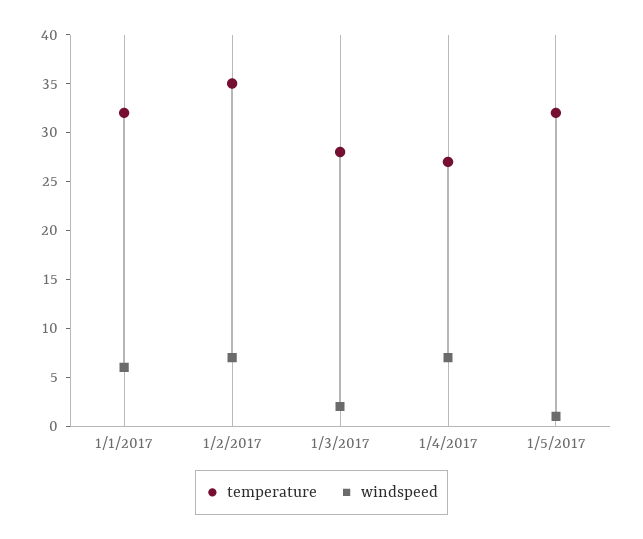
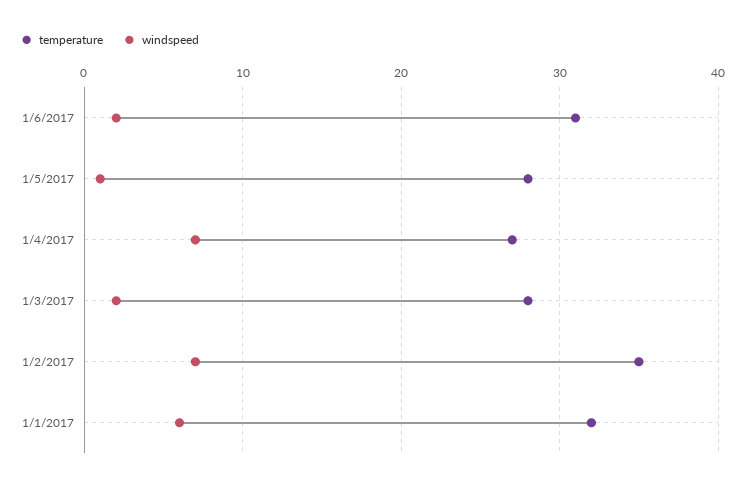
temperature, 1/5/2017: 32 -> 28
temperature, 1/6/2017: none -> 31
windspeed, 1/6/2017: none -> 2

